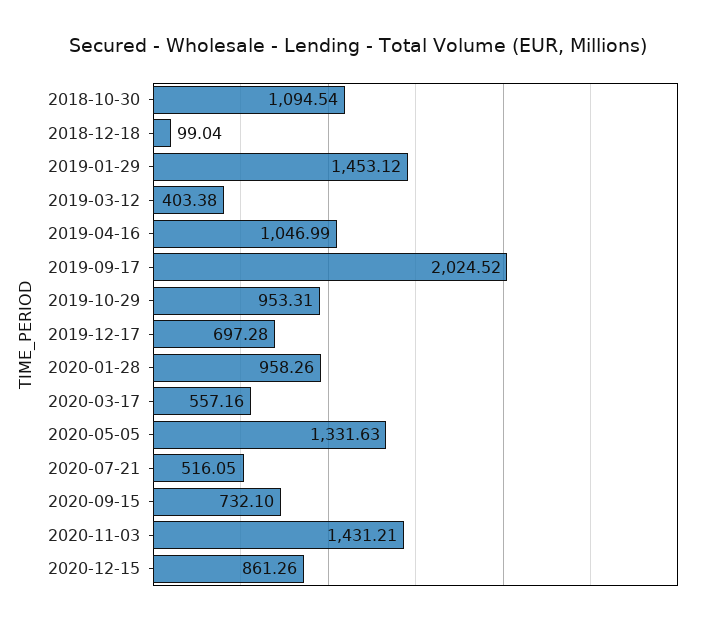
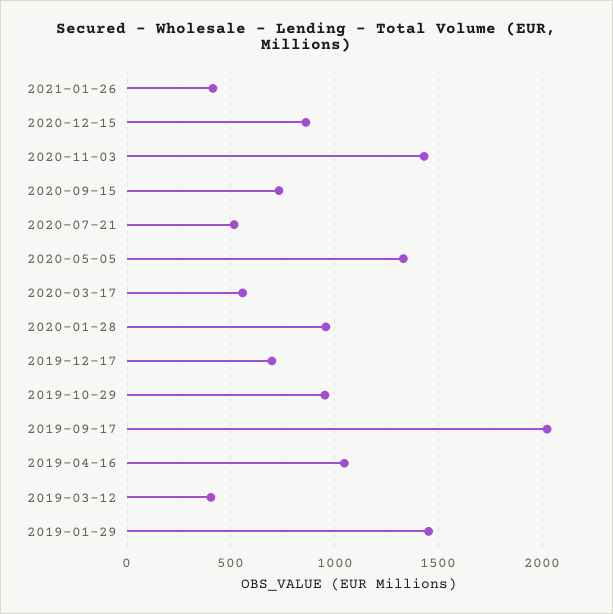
2018-10-30: 1094.54 -> none
2018-12-18: 99.04 -> none
2021-01-26: none -> 400

